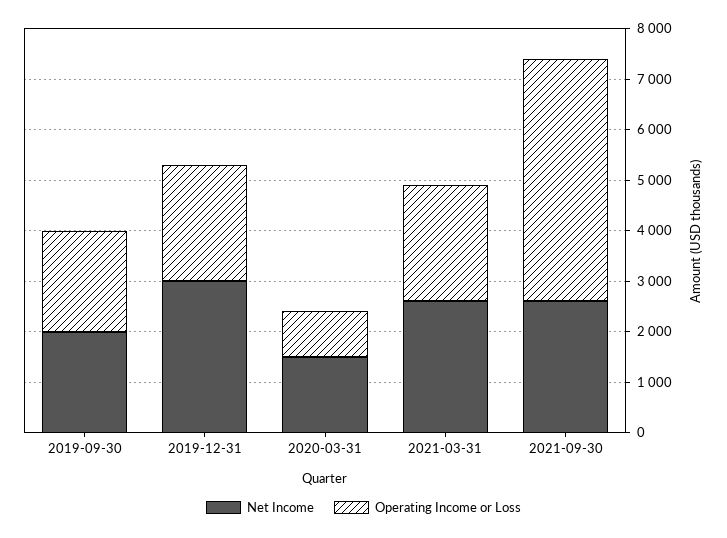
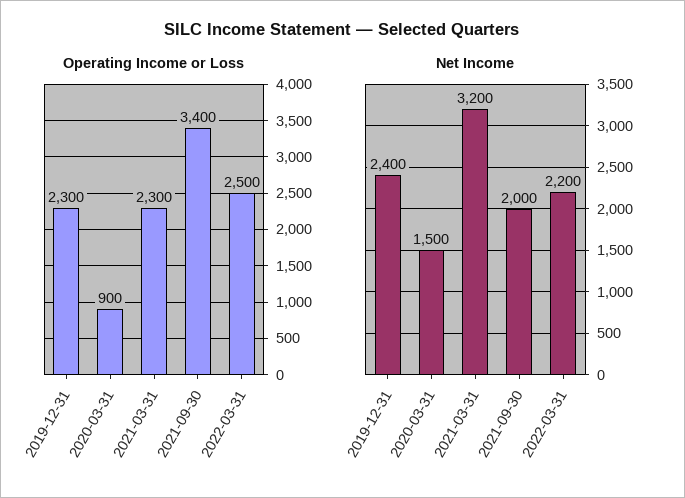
Net Income, 2019-09-30: 2000 -> none
Operating Income or Loss, 2019-09-30: 2000 -> none
Net Income, 2019-12-31: 3000 -> 2400
Net Income, 2021-03-31: 2600 -> 3200
Net Income, 2021-09-30: 2600 -> 2000
Operating Income or Loss, 2021-09-30: 4800 -> 3400
Operating Income or Loss, 2022-03-31: none -> 2500
Net Income, 2022-03-31: none -> 2200

